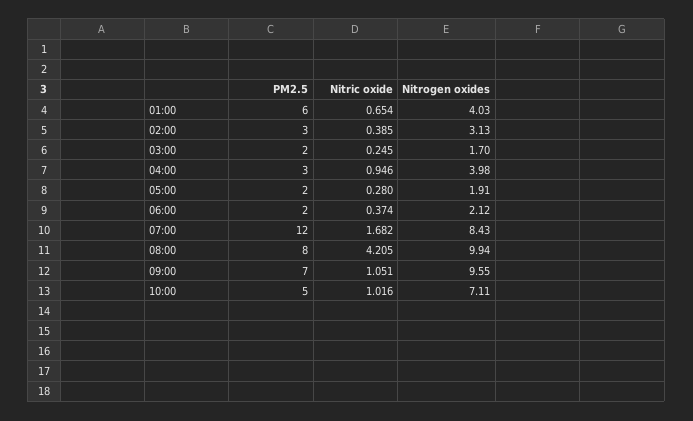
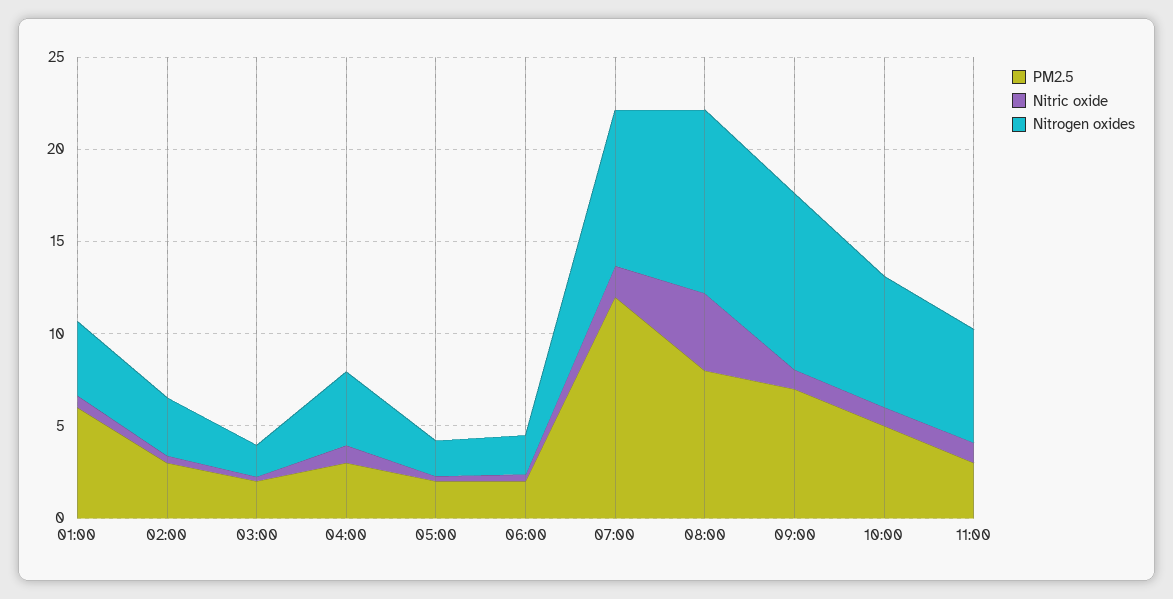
PM2.5, 11:00: none -> 3
Nitric oxide, 11:00: none -> 1
Nitrogen oxides, 11:00: none -> 6

